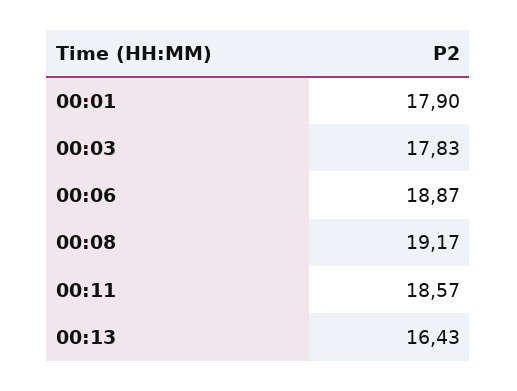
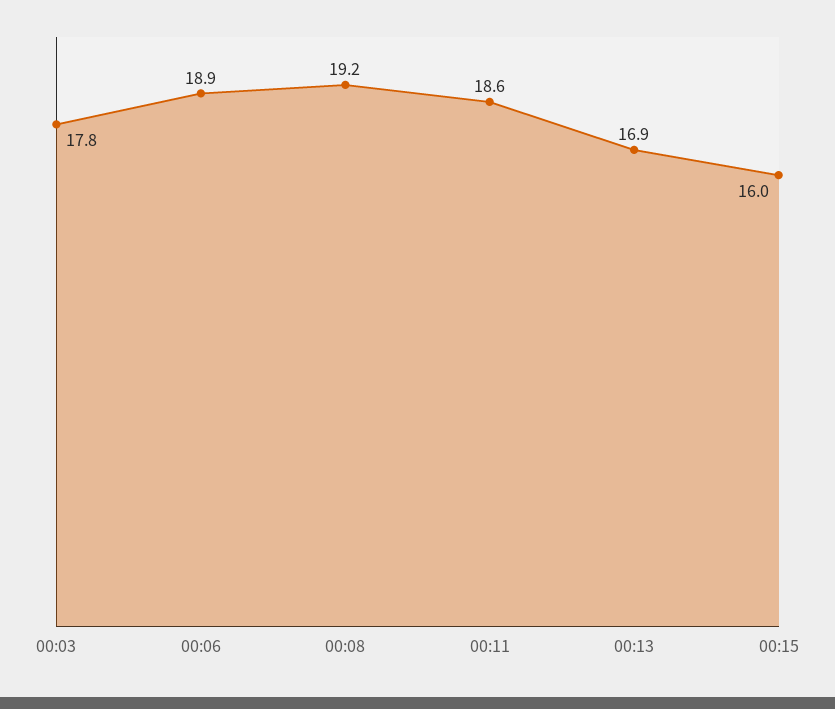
00:01: 17.9 -> none
00:13: 16.43 -> 16.9
00:15: none -> 16

